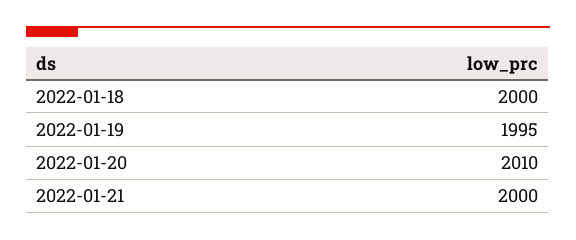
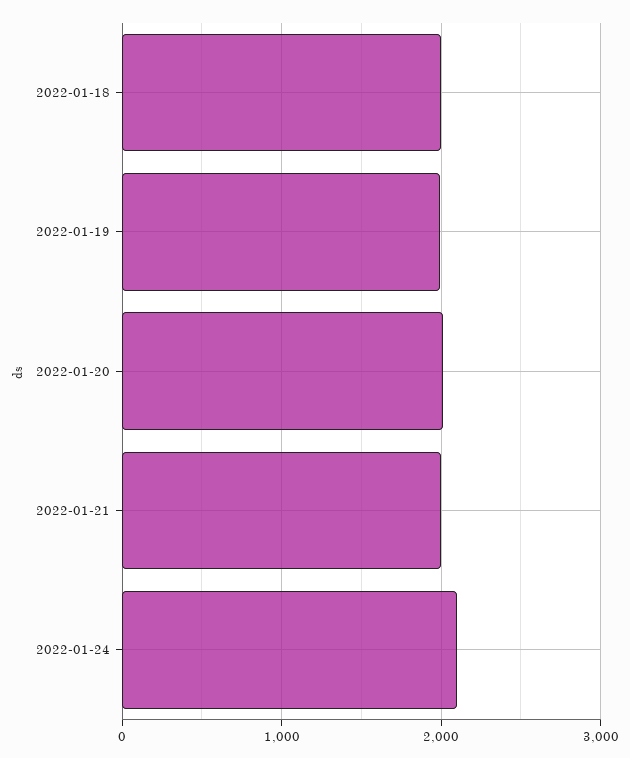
2022-01-24: none -> 2100

